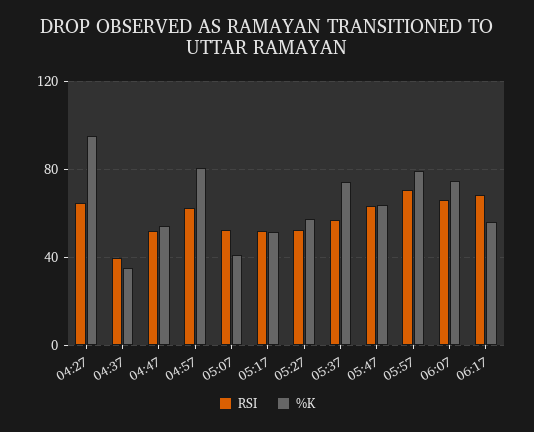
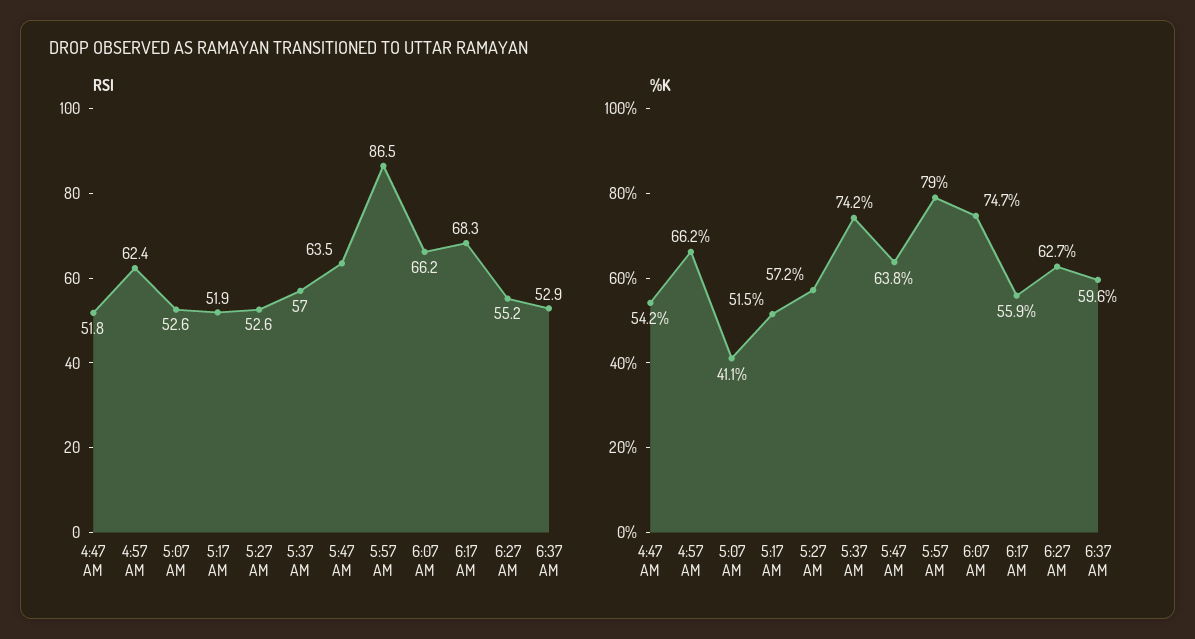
RSI, 04:27: 65 -> none
%K, 04:27: 95 -> none
RSI, 04:37: 40 -> none
%K, 04:37: 35 -> none
%K, 04:57: 80 -> 66.2
RSI, 05:57: 70 -> 86.5
RSI, 6:27 AM: none -> 55.2
RSI, 6:37 AM: none -> 52.9
%K, 6:27 AM: none -> 62.7
%K, 6:37 AM: none -> 59.6

